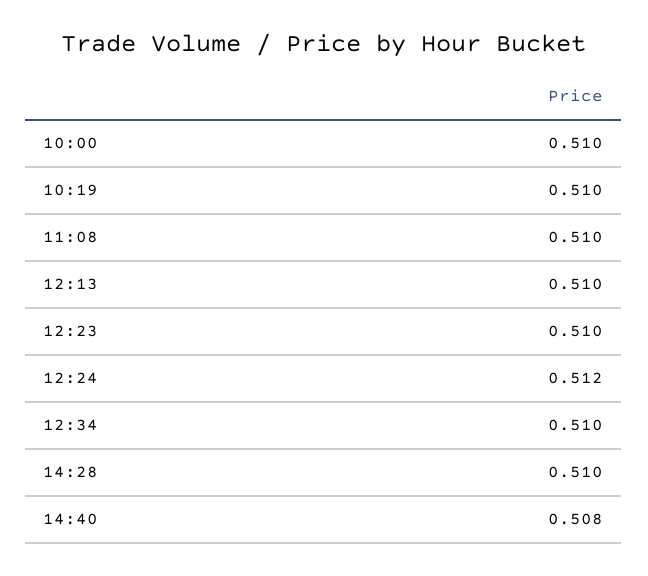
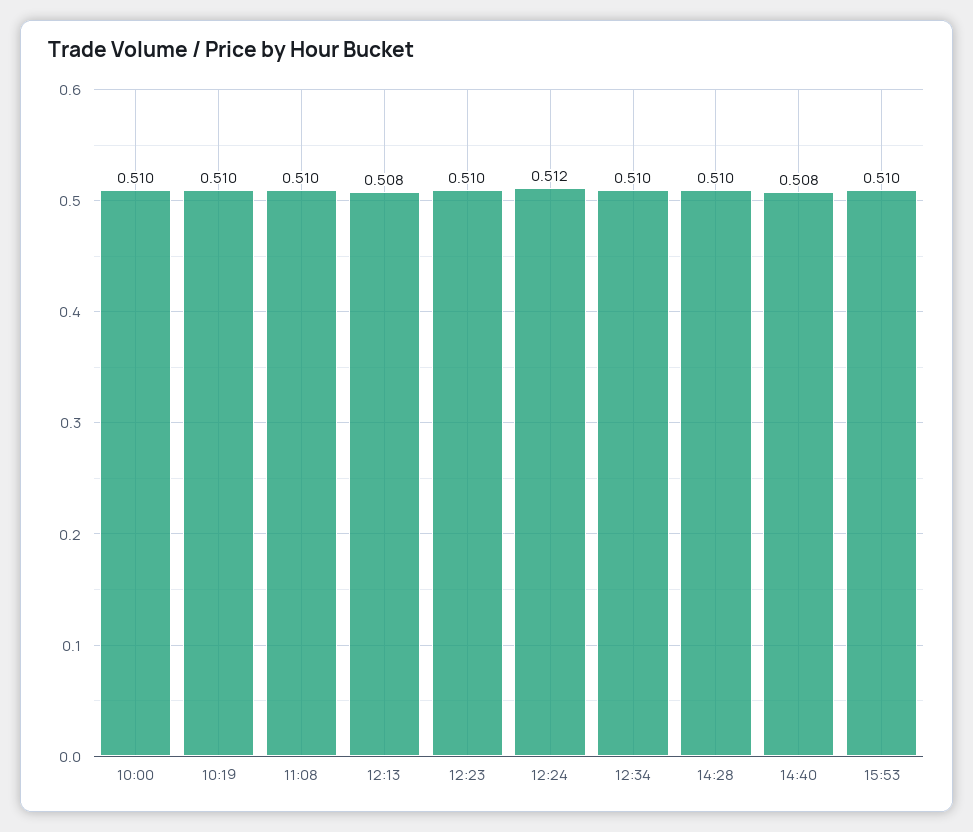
12:13: 0.51 -> 0.508
15:53: none -> 0.51

